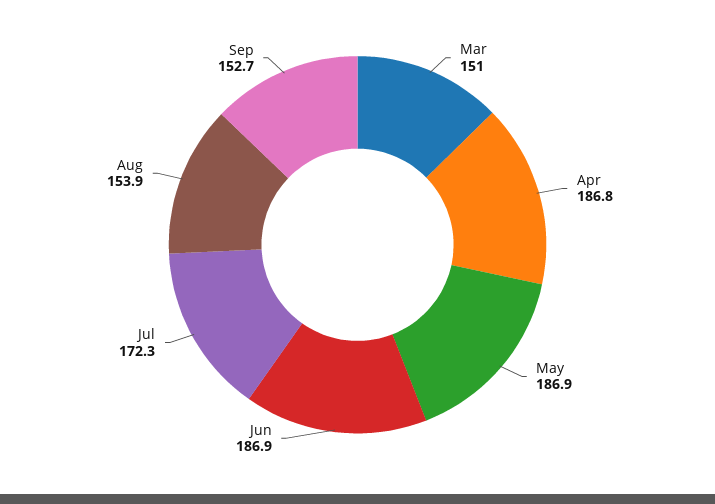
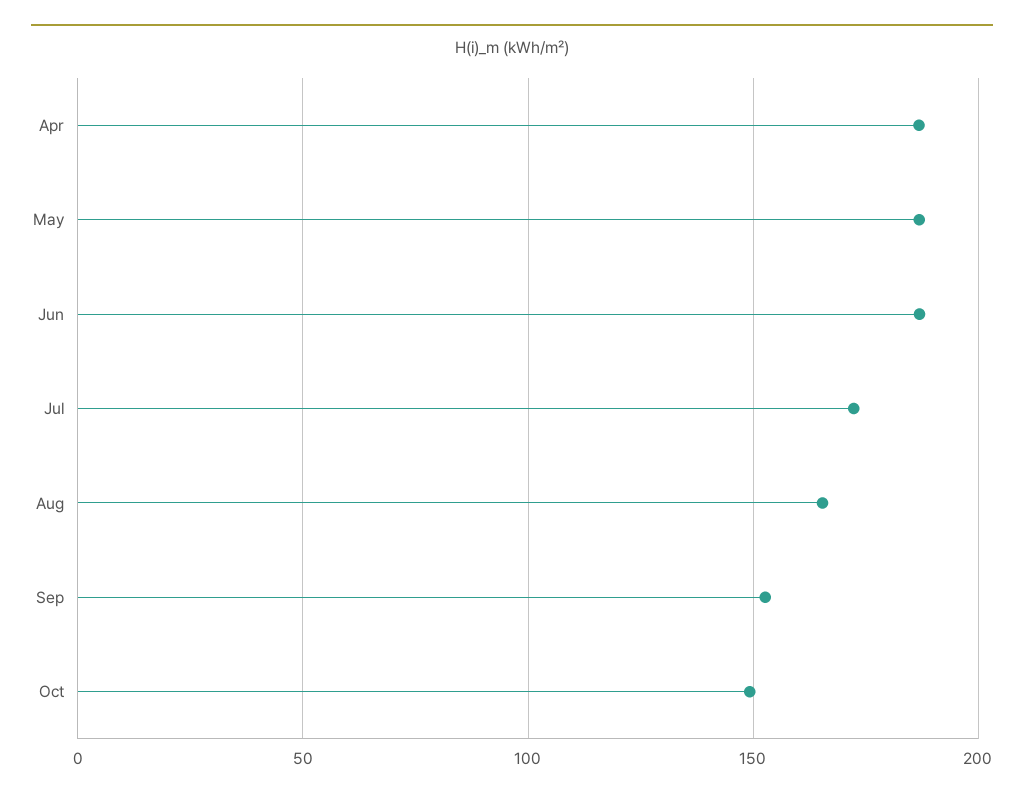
Mar: 151 -> none
Aug: 153.9 -> 165
Oct: none -> 150

